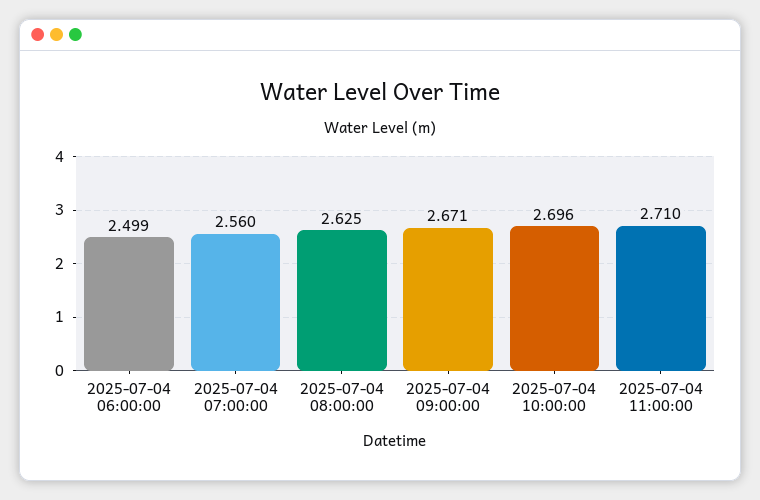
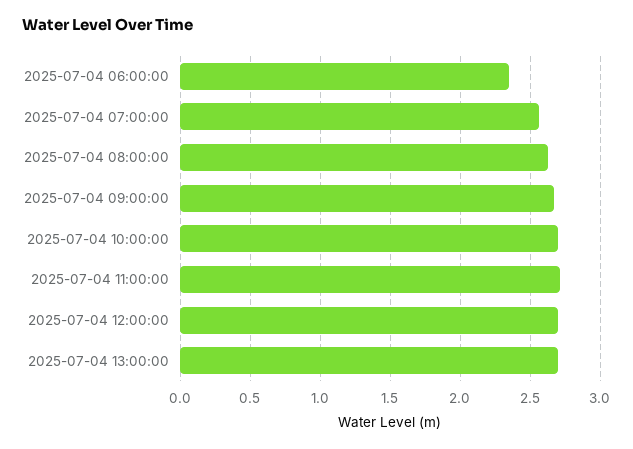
2025-07-04 06:00:00: 2.499 -> 2.35
2025-07-04 12:00:00: none -> 2.7
2025-07-04 13:00:00: none -> 2.7

